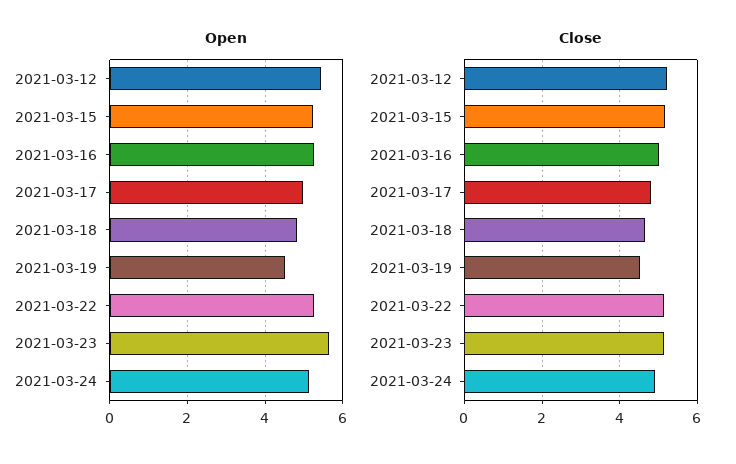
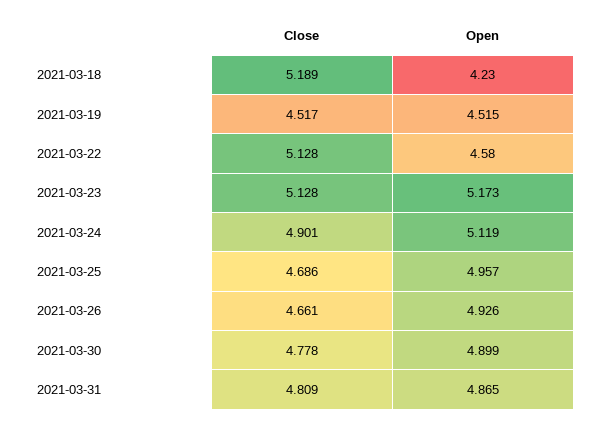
Open, 2021-03-12: 5.4 -> none
Open, 2021-03-15: 5.2 -> none
Open, 2021-03-16: 5.2 -> none
Open, 2021-03-17: 5 -> none
Open, 2021-03-18: 4.8 -> 4.23
Open, 2021-03-22: 5.2 -> 4.58
Open, 2021-03-23: 5.6 -> 5.173
Close, 2021-03-12: 5.2 -> none
Close, 2021-03-15: 5.2 -> none
Close, 2021-03-16: 5 -> none
Close, 2021-03-17: 4.8 -> none
Close, 2021-03-18: 4.6 -> 5.189
Close, 2021-03-25: none -> 4.686
Open, 2021-03-25: none -> 4.957
Close, 2021-03-26: none -> 4.661
Open, 2021-03-26: none -> 4.926
Close, 2021-03-30: none -> 4.778
Open, 2021-03-30: none -> 4.899
Close, 2021-03-31: none -> 4.809
Open, 2021-03-31: none -> 4.865

